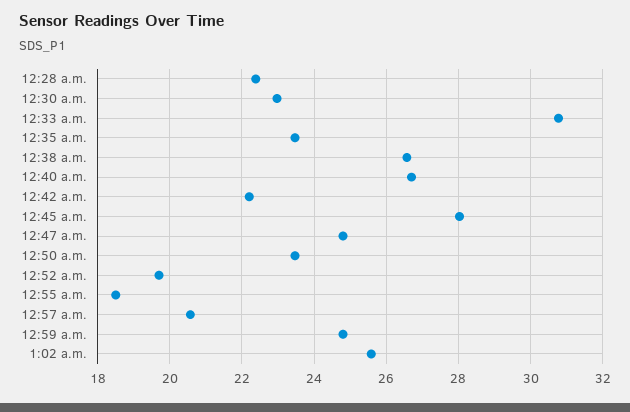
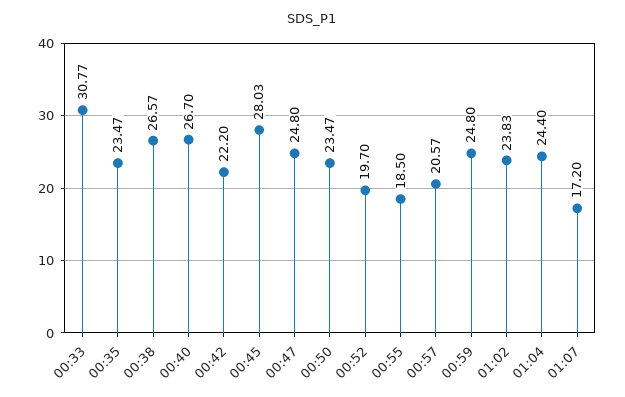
12:28 a.m.: 22.4 -> none
12:30 a.m.: 23 -> none
1:02 a.m.: 25.6 -> 23.83
01:04: none -> 24.4
01:07: none -> 17.2

